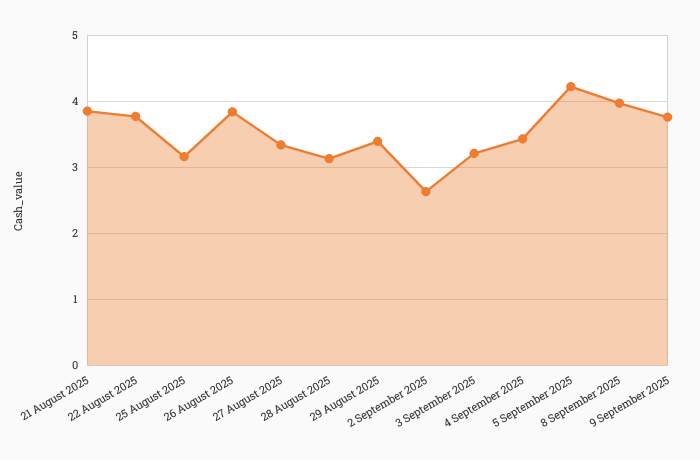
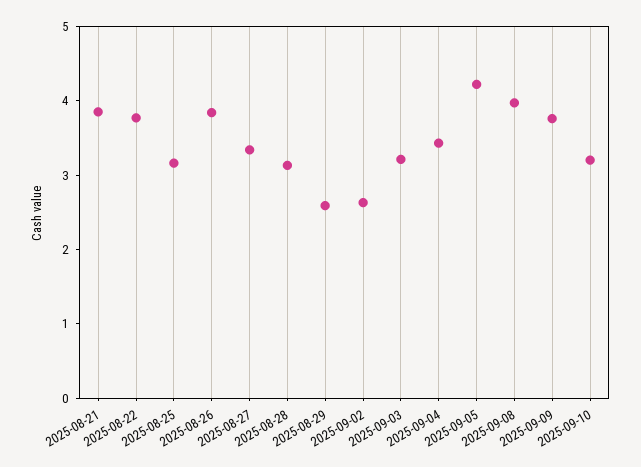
29 August 2025: 3.4 -> 2.6
2025-09-10: none -> 3.2

